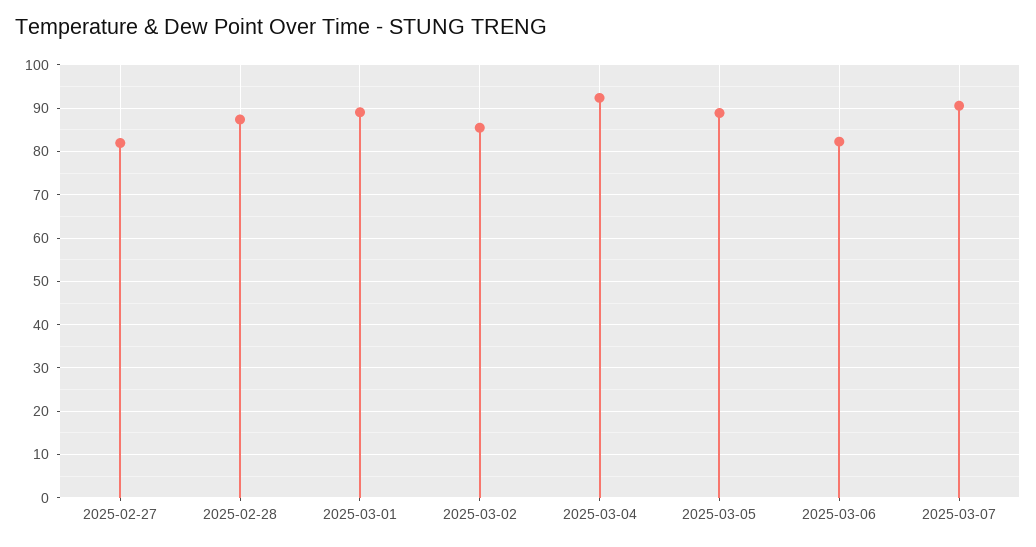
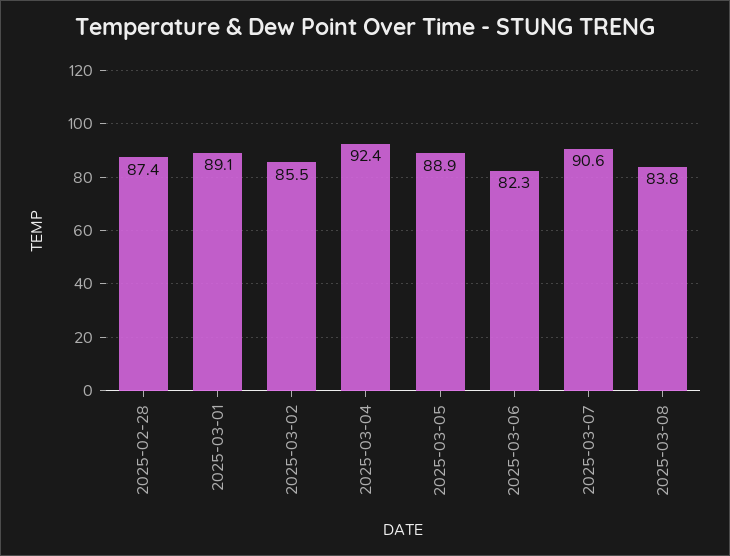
2025-02-27: 82 -> none
2025-03-08: none -> 83.8

